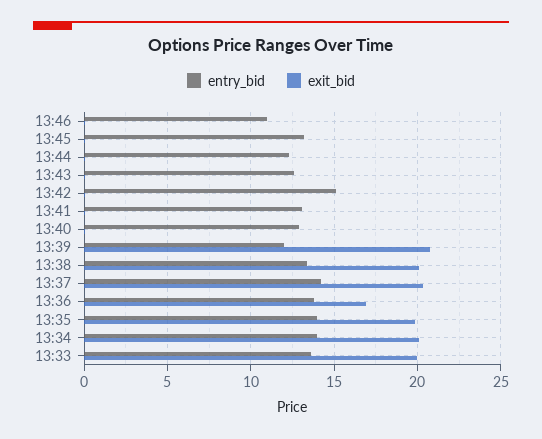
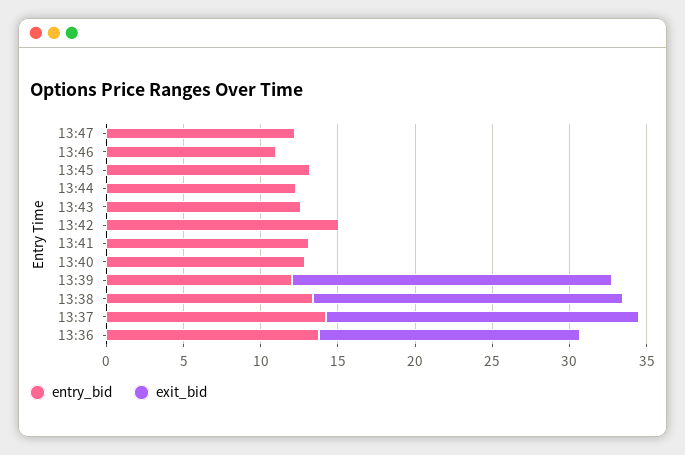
entry_bid, 13:35: 14 -> none
exit_bid, 13:35: 20 -> none
entry_bid, 13:34: 14 -> none
exit_bid, 13:34: 20 -> none
entry_bid, 13:33: 13.5 -> none
exit_bid, 13:33: 20 -> none
entry_bid, 13:47: none -> 12
exit_bid, 13:47: none -> 0

